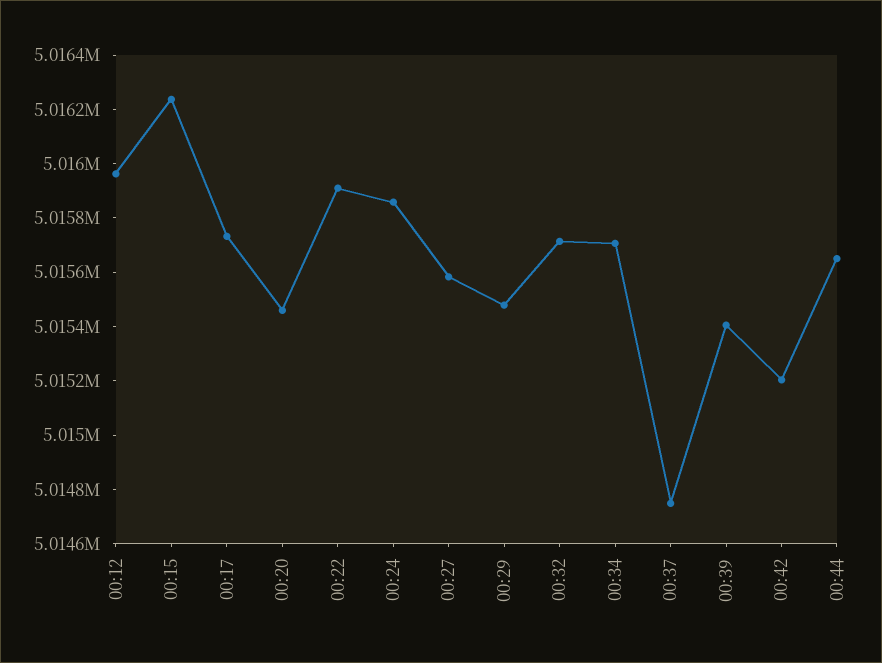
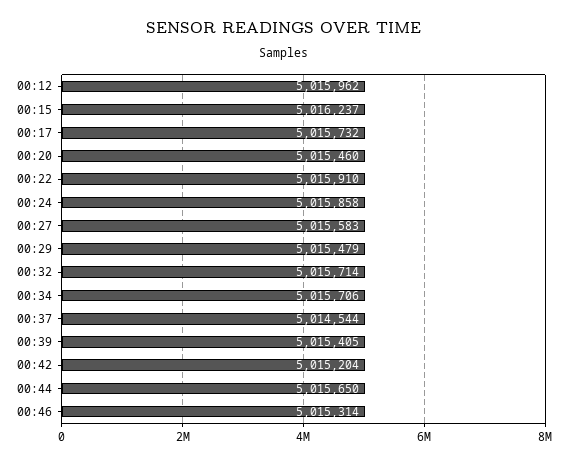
00:37: 5014750 -> 5014544
00:46: none -> 5015314

